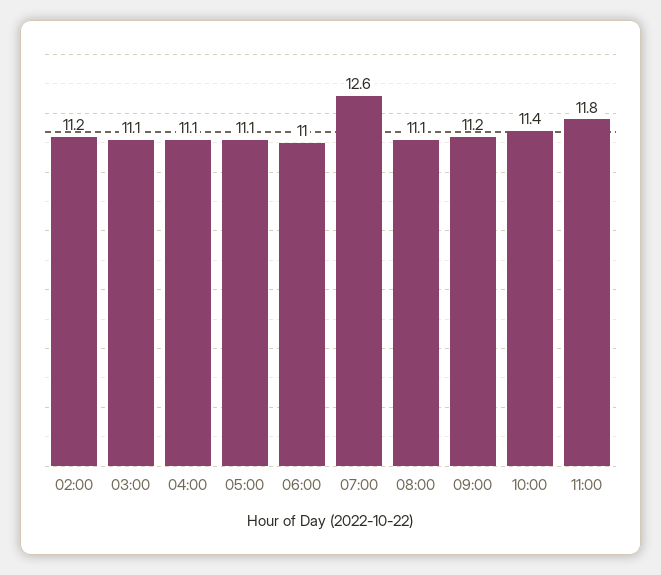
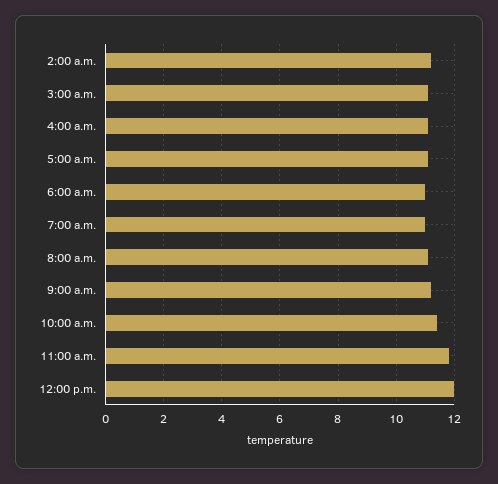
07:00: 12.6 -> 11
12:00 p.m.: none -> 12

